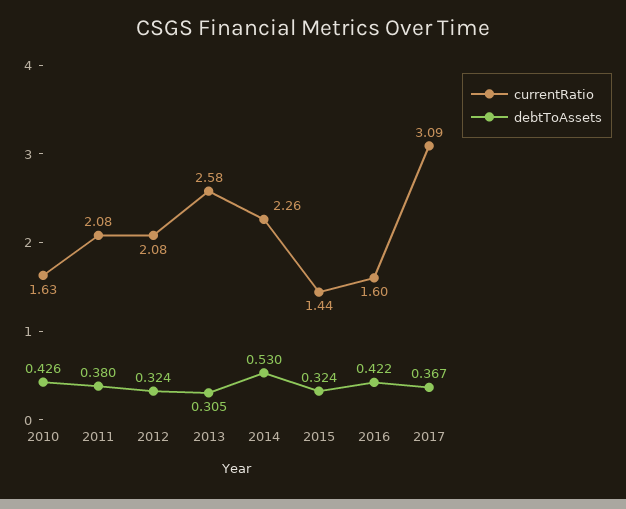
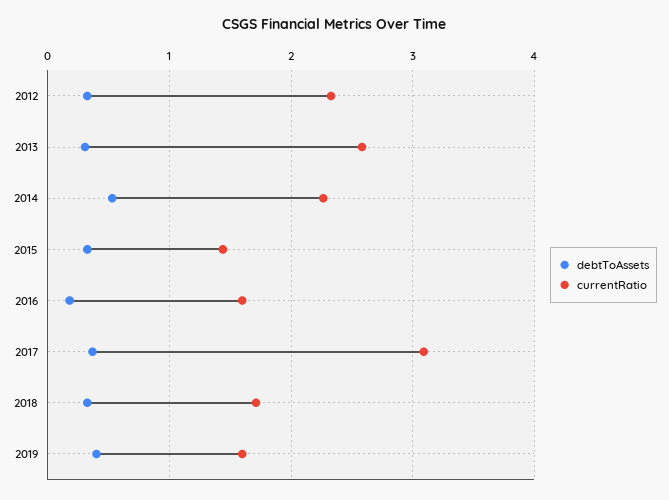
currentRatio, 2010: 1.63 -> none
debtToAssets, 2010: 0.426 -> none
currentRatio, 2011: 2.08 -> none
debtToAssets, 2011: 0.38 -> none
currentRatio, 2012: 2.08 -> 2.3
debtToAssets, 2016: 0.422 -> 0.2
debtToAssets, 2018: none -> 0.3
currentRatio, 2018: none -> 1.7
debtToAssets, 2019: none -> 0.4
currentRatio, 2019: none -> 1.6

